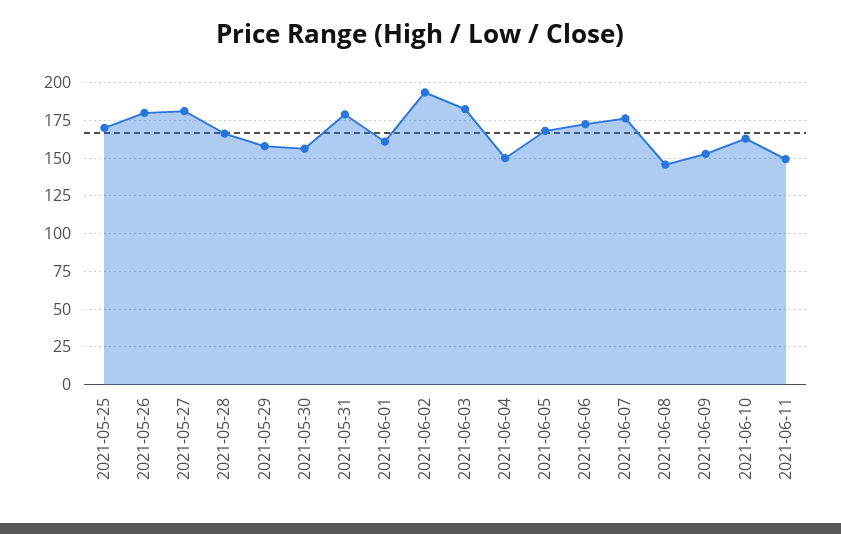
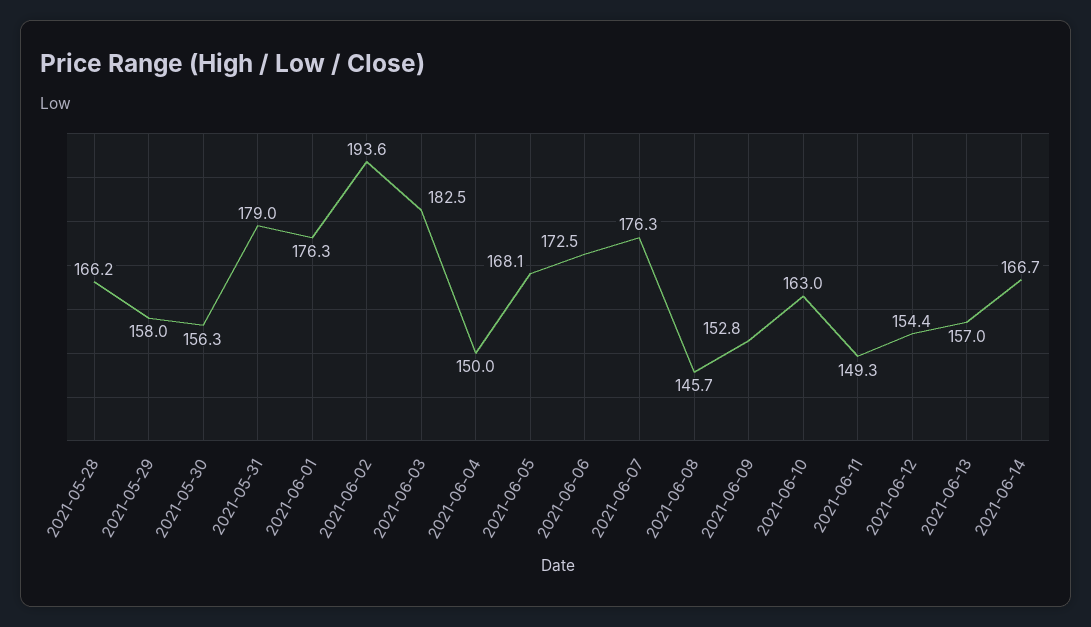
2021-05-25: 170 -> none
2021-05-26: 180 -> none
2021-05-27: 180 -> none
2021-06-01: 160 -> 176.3
2021-06-12: none -> 154.4
2021-06-13: none -> 157
2021-06-14: none -> 166.7

